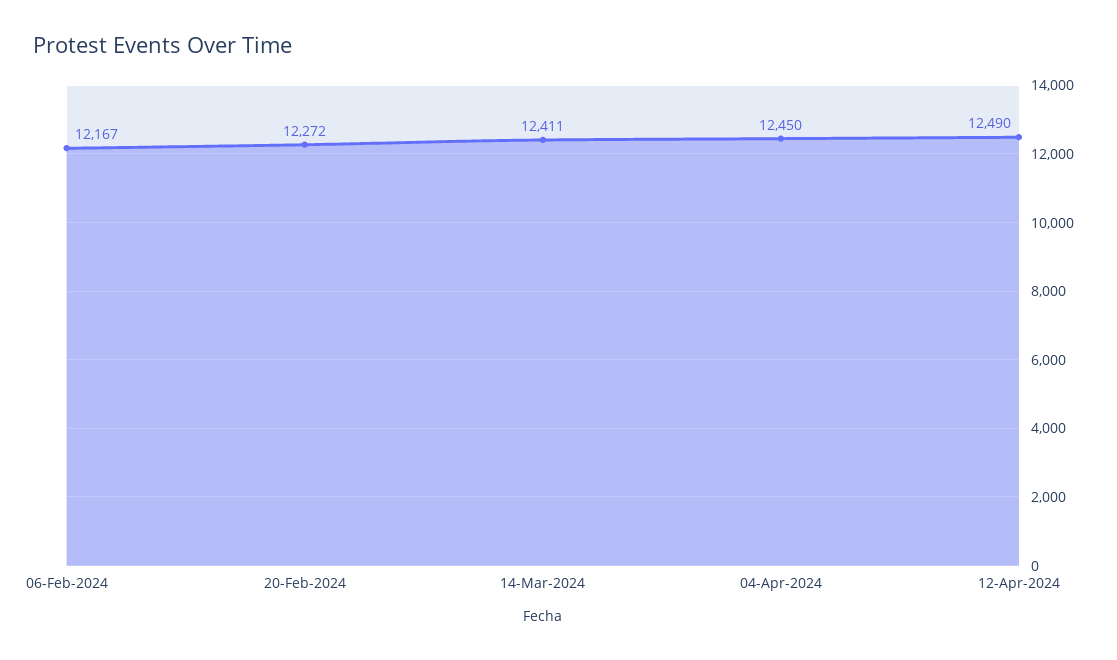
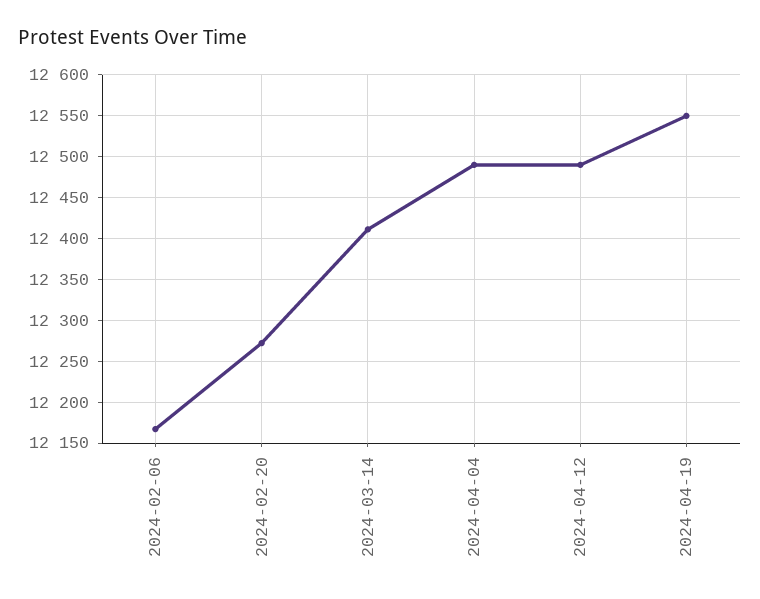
04-Apr-2024: 12450 -> 12490
2024-04-19: none -> 12550

